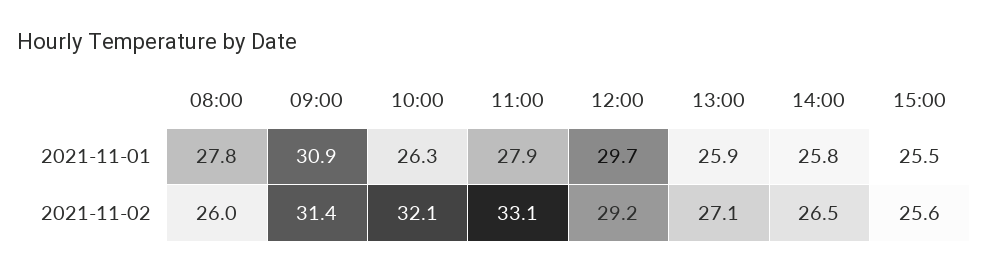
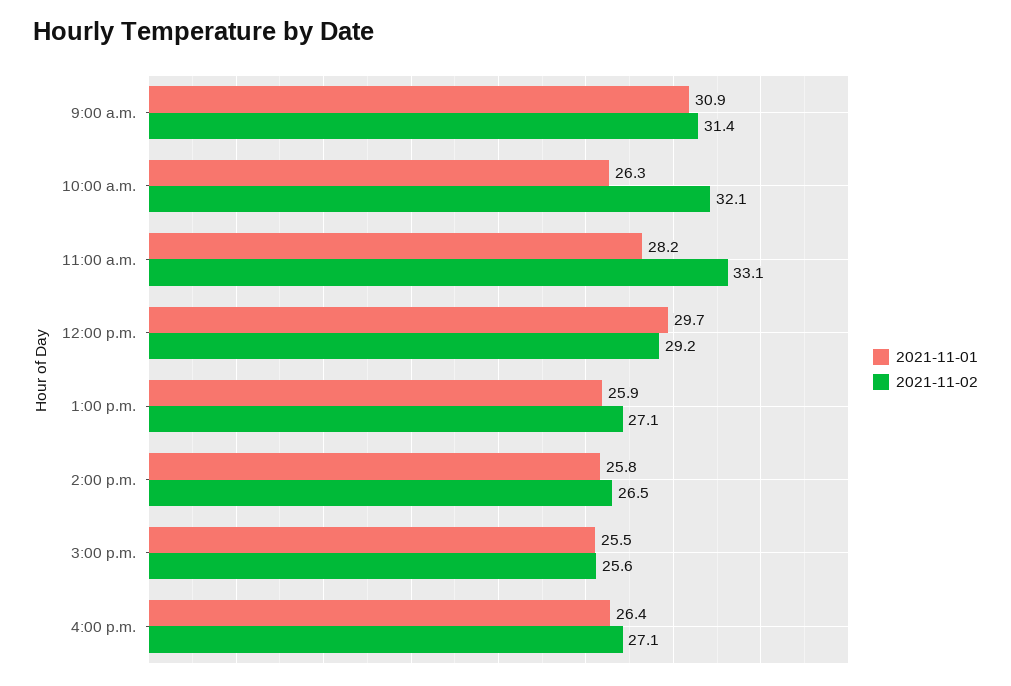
2021-11-01, 08:00: 27.8 -> none
2021-11-01, 11:00: 27.9 -> 28.2
2021-11-02, 08:00: 26 -> none
2021-11-01, 4:00 p.m.: none -> 26.4
2021-11-02, 4:00 p.m.: none -> 27.1

